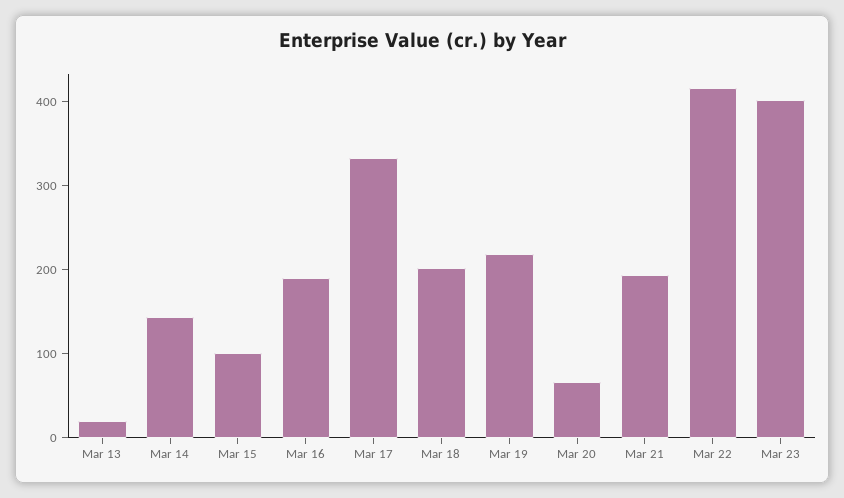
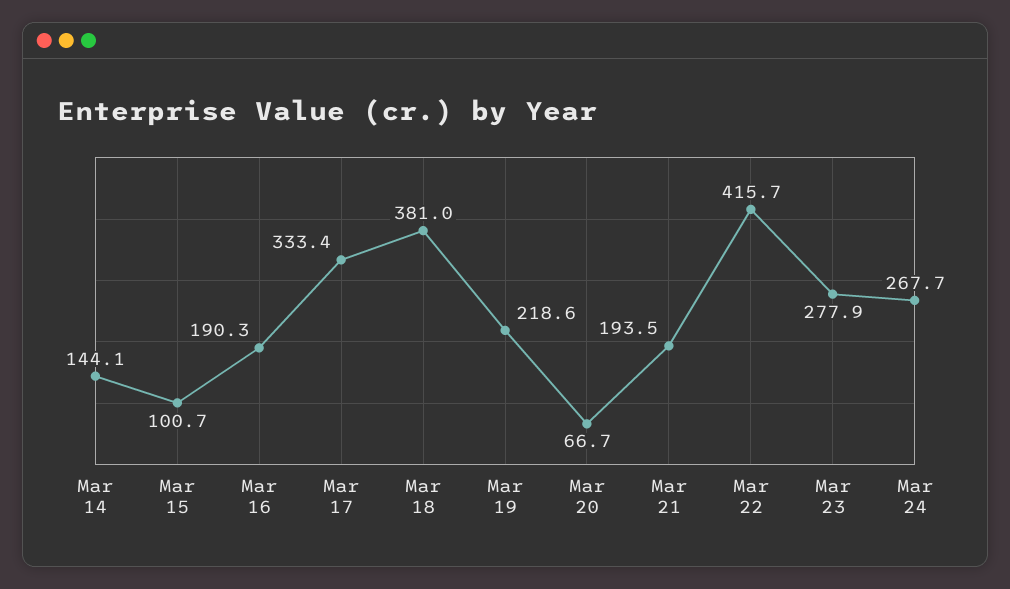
Mar 13: 20 -> none
Mar 18: 200 -> 381
Mar 23: 400 -> 277.9
Mar 24: none -> 267.7

